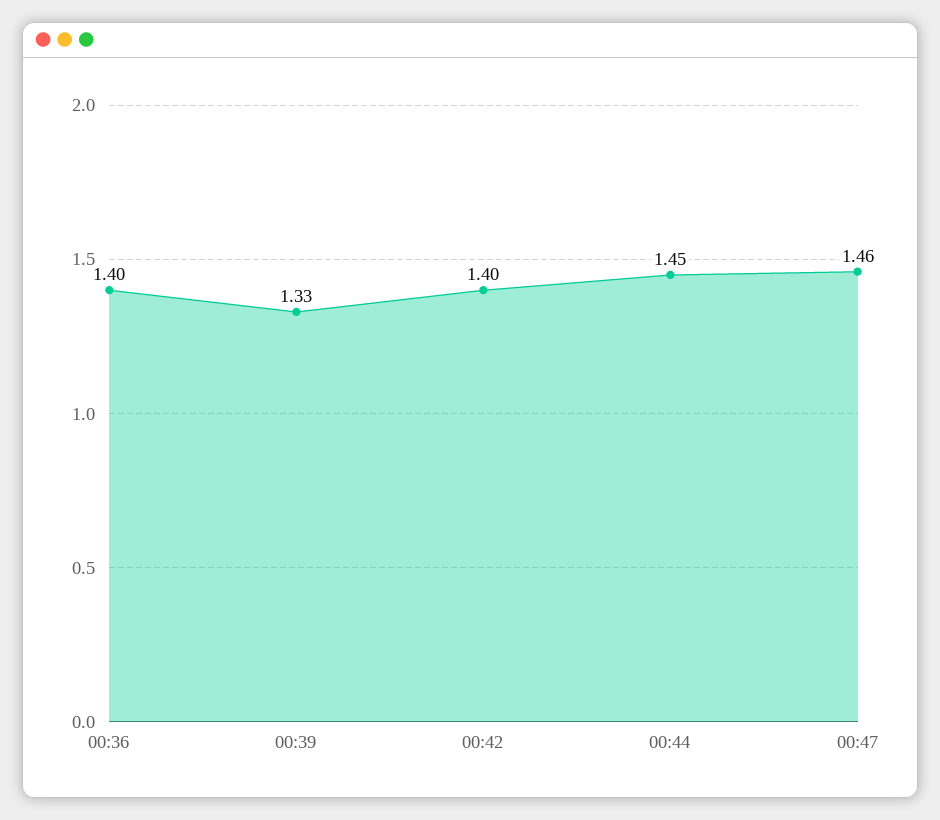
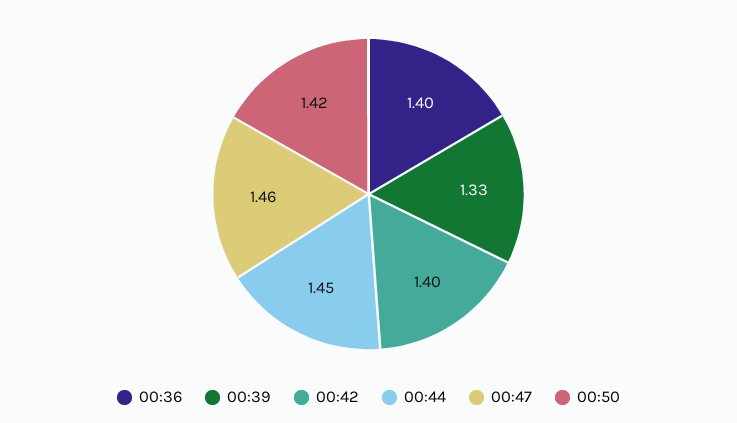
00:50: none -> 1.42

